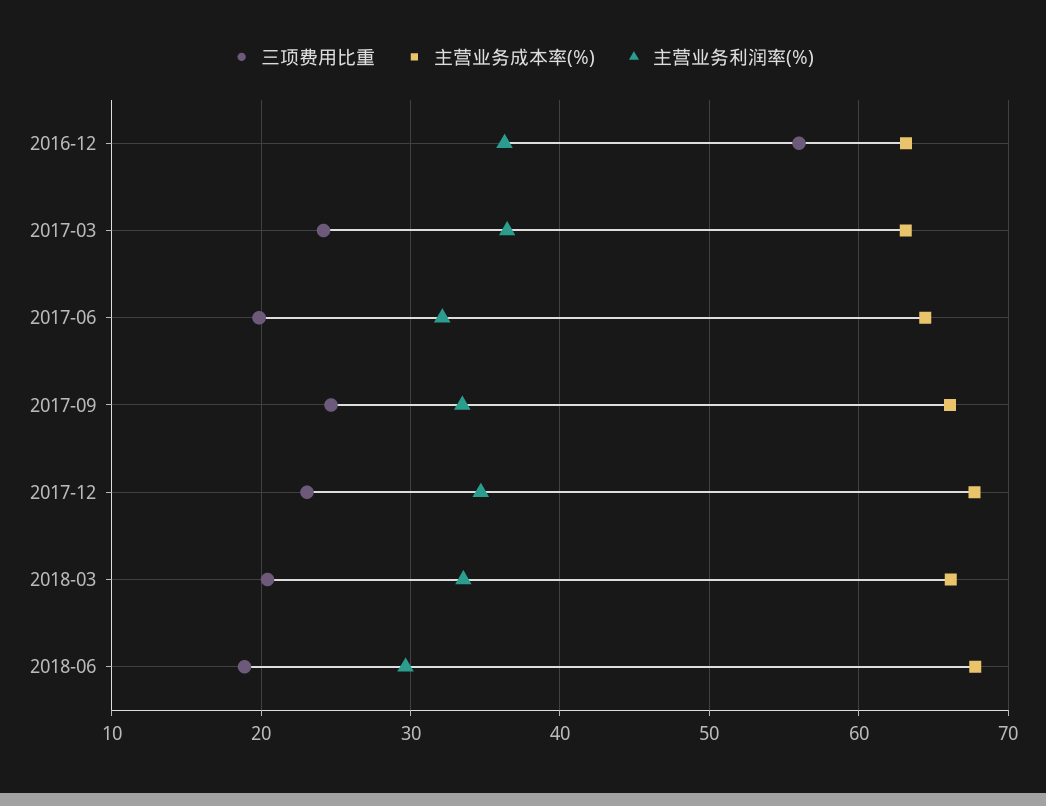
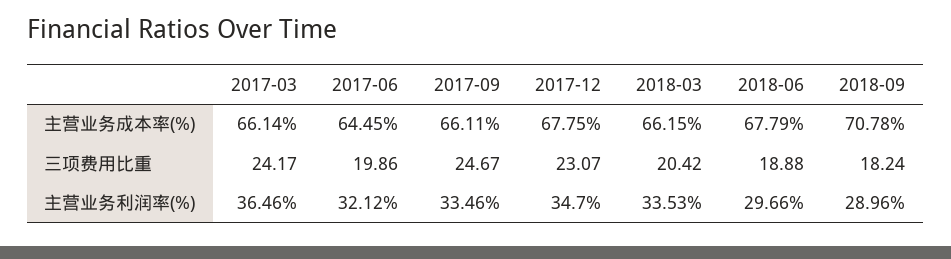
三项费用比重, 2016-12: 56 -> none
主营业务成本率(%), 2016-12: 63 -> none
主营业务利润率(%), 2016-12: 36 -> none
主营业务成本率(%), 2017-03: 63 -> 66.14
主营业务成本率(%), 2018-09: none -> 70.78
三项费用比重, 2018-09: none -> 18.24
主营业务利润率(%), 2018-09: none -> 28.96

